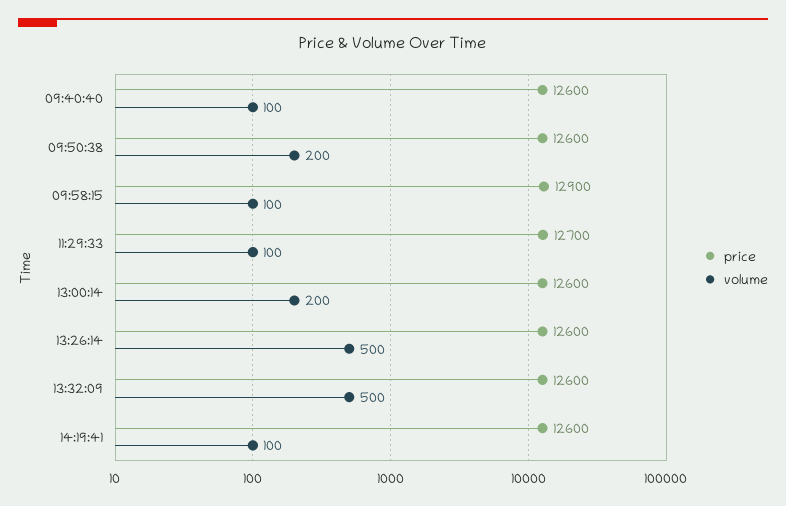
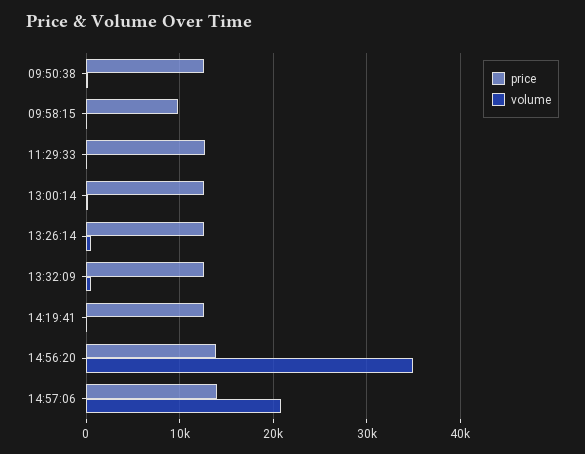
price, 09:40:40: 12600 -> none
volume, 09:40:40: 100 -> none
price, 09:58:15: 12900 -> 10000
price, 14:56:20: none -> 14000
volume, 14:56:20: none -> 35000
price, 14:57:06: none -> 14000
volume, 14:57:06: none -> 21000

